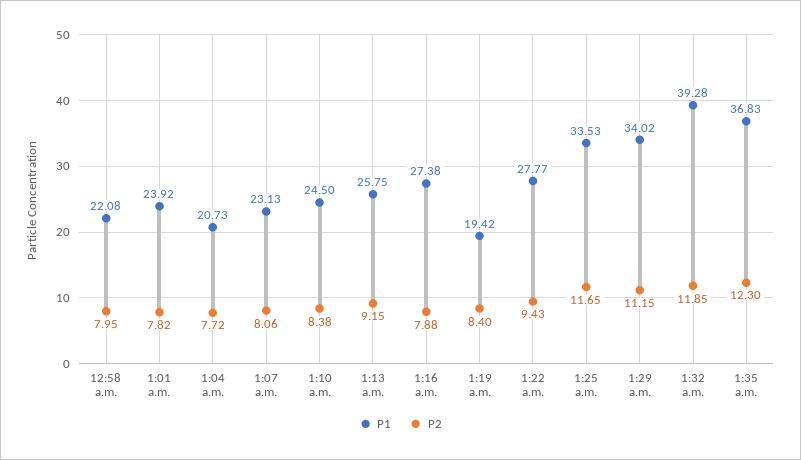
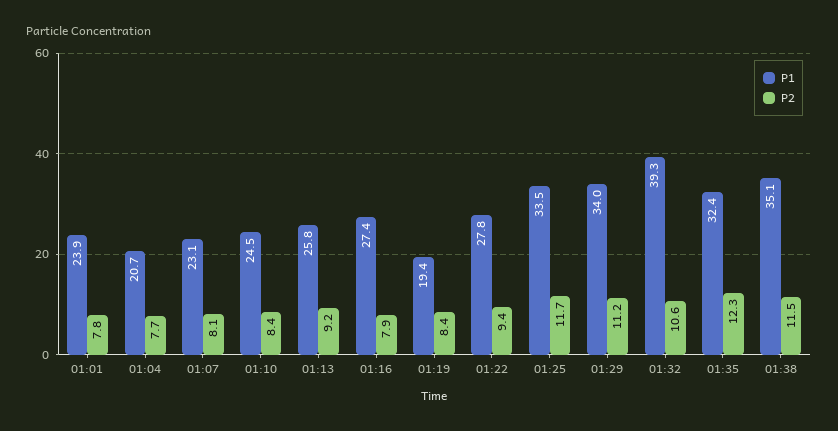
P1, 12:58 a.m.: 22.08 -> none
P2, 12:58 a.m.: 7.95 -> none
P2, 1:32 a.m.: 11.85 -> 10.6
P1, 1:35 a.m.: 36.83 -> 32.4
P1, 01:38: none -> 35.1
P2, 01:38: none -> 11.5

